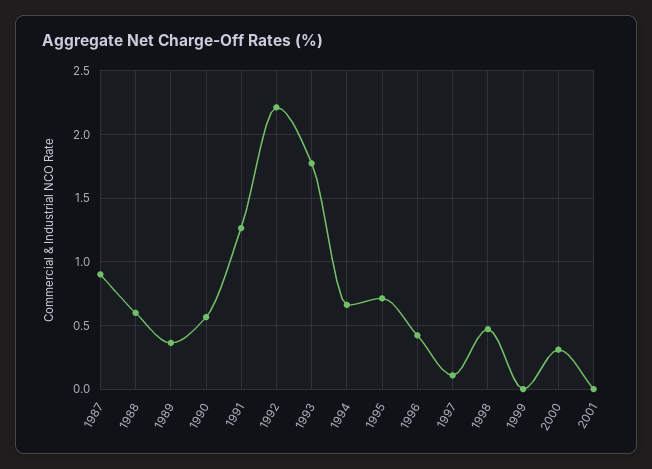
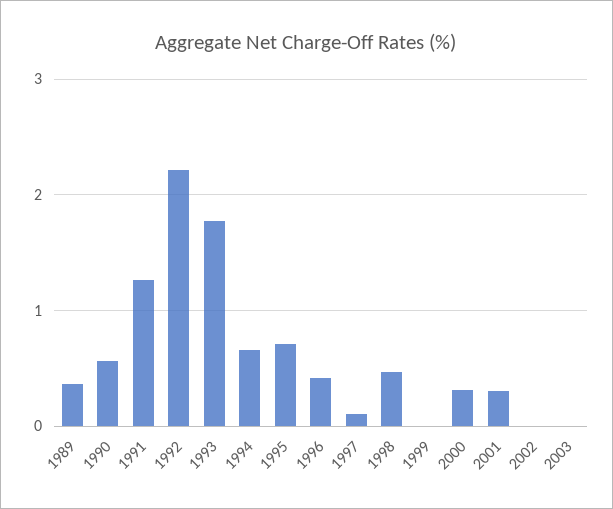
1987: 0.9 -> none
1988: 0.6 -> none
2001: 0 -> 0.3
2002: none -> 0
2003: none -> 0

